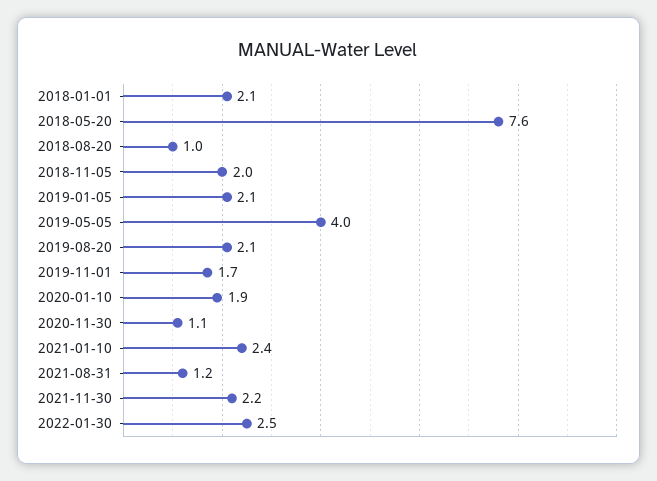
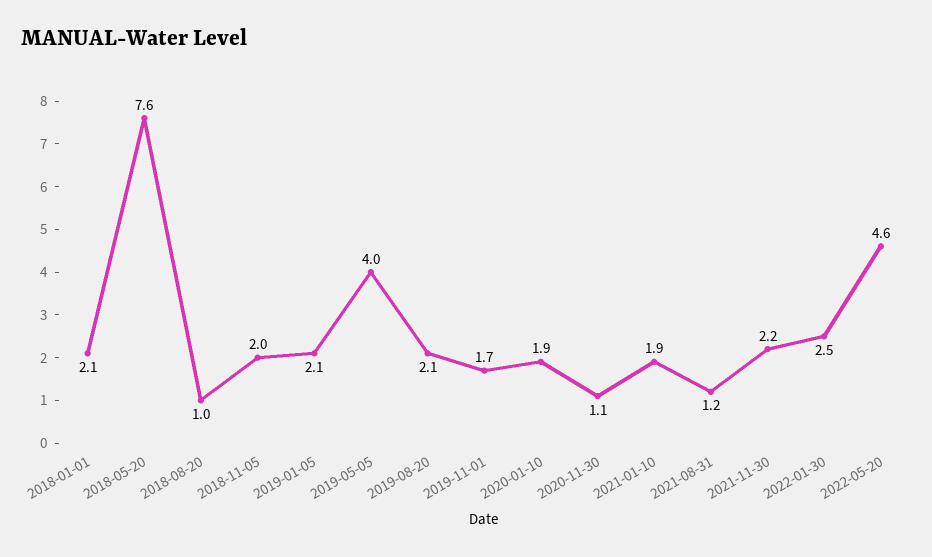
2021-01-10: 2.4 -> 1.9
2022-05-20: none -> 4.6

